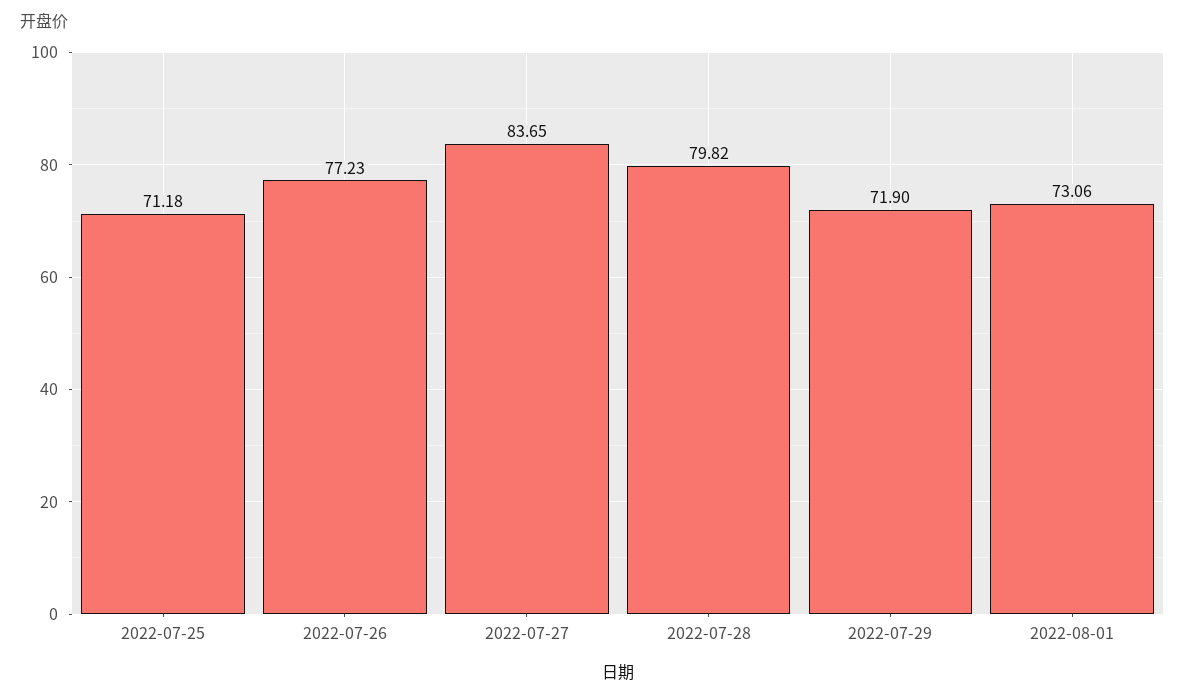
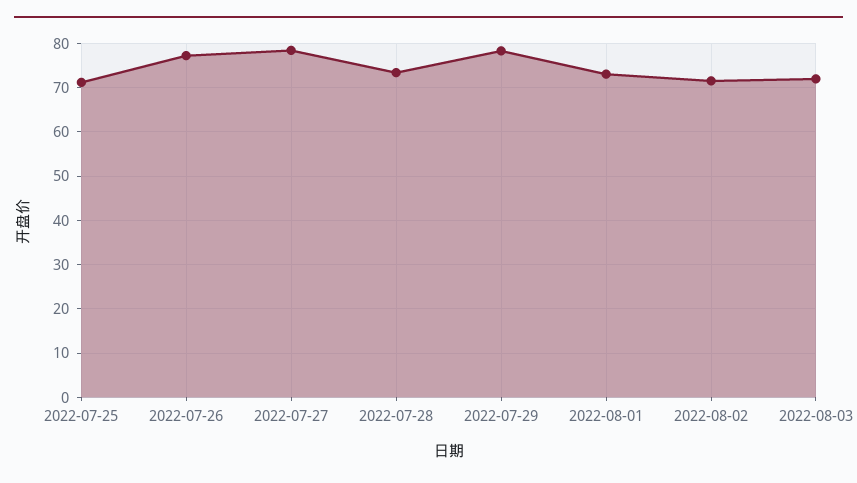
2022-07-27: 83.65 -> 78
2022-07-28: 79.82 -> 74
2022-07-29: 71.9 -> 78
2022-08-02: none -> 72
2022-08-03: none -> 72

